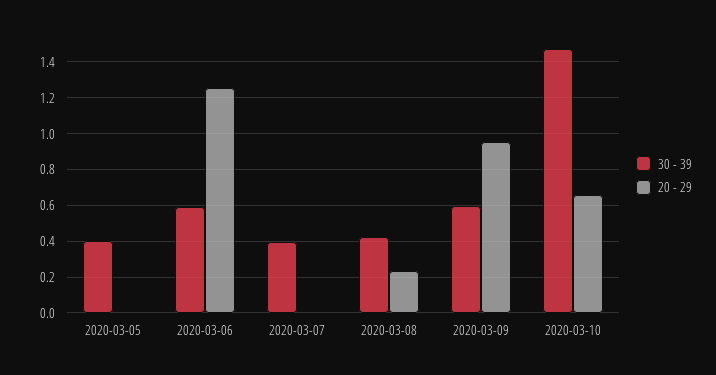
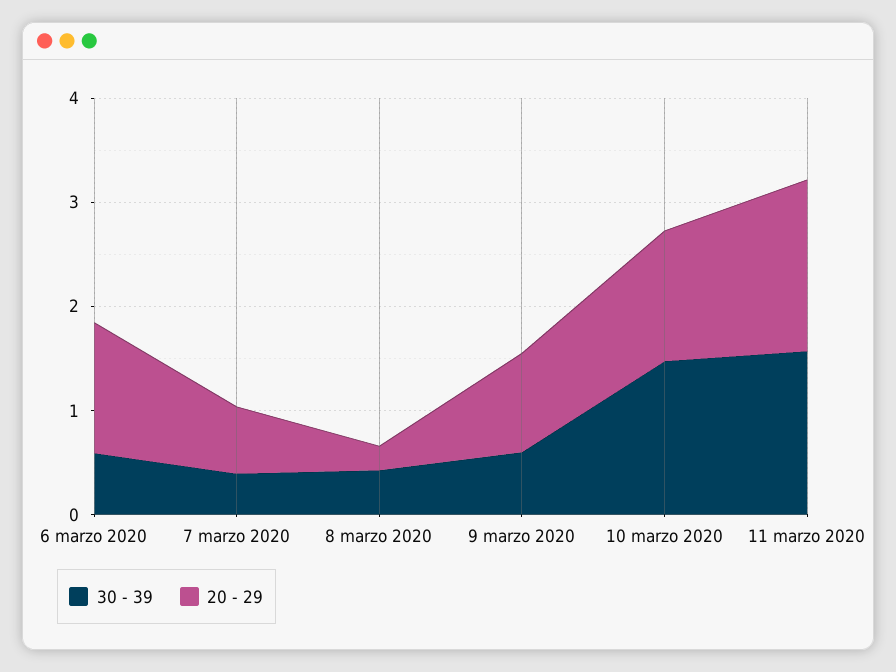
30 - 39, 2020-03-05: 0.4 -> none
20 - 29, 2020-03-05: 0 -> none
20 - 29, 2020-03-07: 0 -> 0.6
20 - 29, 2020-03-10: 0.65 -> 1.2
30 - 39, 11 marzo 2020: none -> 1.6
20 - 29, 11 marzo 2020: none -> 1.6

